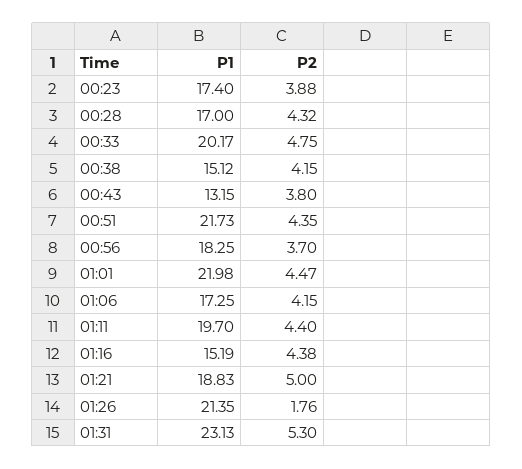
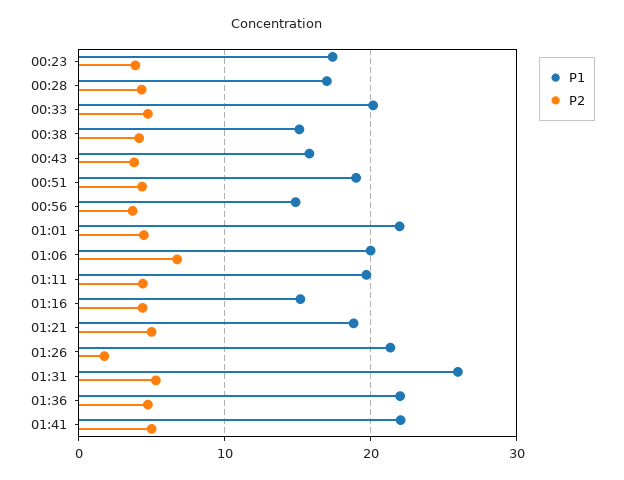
P1, 00:43: 13.15 -> 16
P1, 00:51: 21.73 -> 19
P1, 00:56: 18.25 -> 15
P1, 01:06: 17.25 -> 20
P2, 01:06: 4.15 -> 7
P1, 01:31: 23.13 -> 26
P1, 01:36: none -> 22
P2, 01:36: none -> 5
P1, 01:41: none -> 22
P2, 01:41: none -> 5

